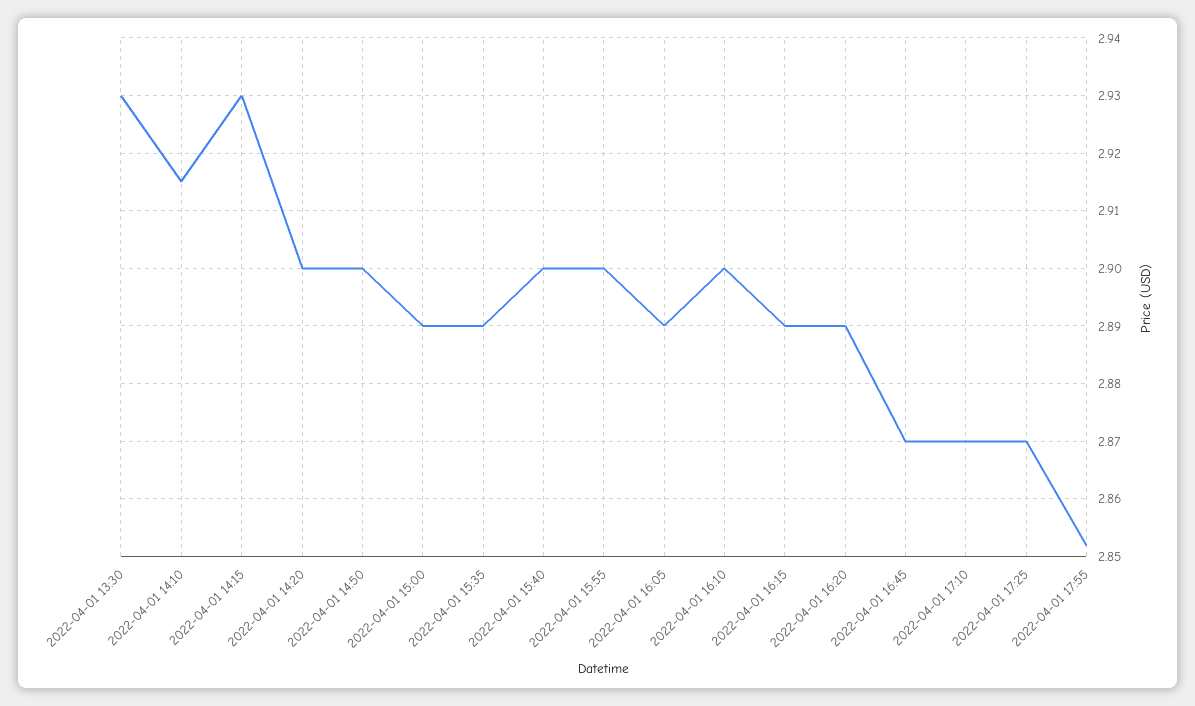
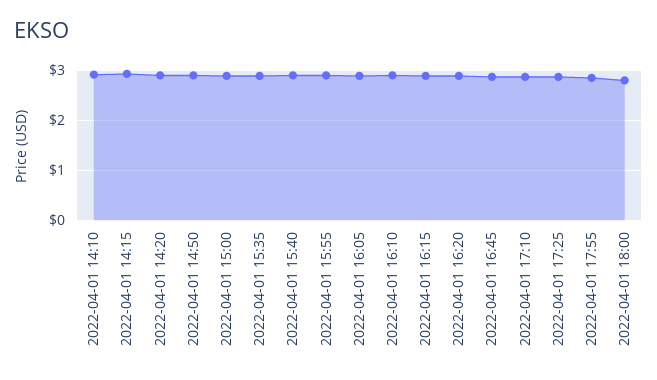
2022-04-01 13:30: 2.93 -> none
2022-04-01 18:00: none -> 2.8

